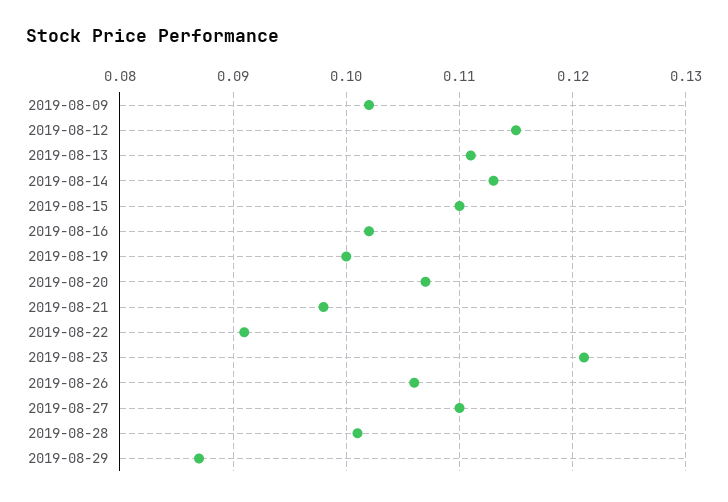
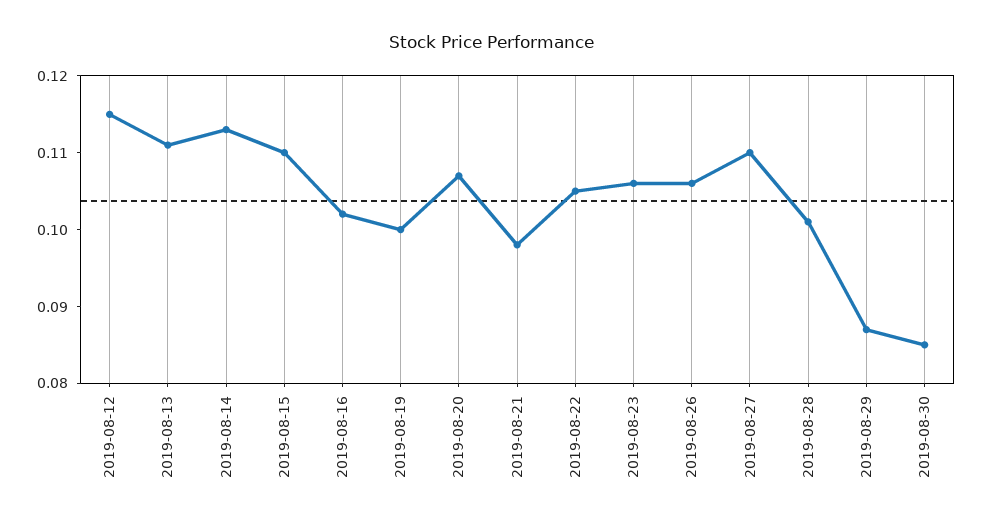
2019-08-09: 0.102 -> none
2019-08-22: 0.091 -> 0.105
2019-08-23: 0.121 -> 0.105
2019-08-30: none -> 0.085

